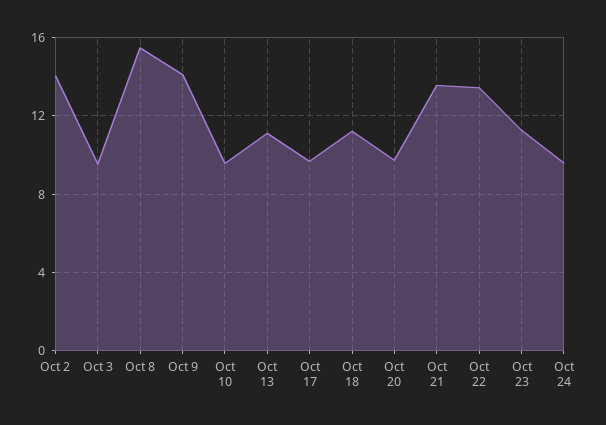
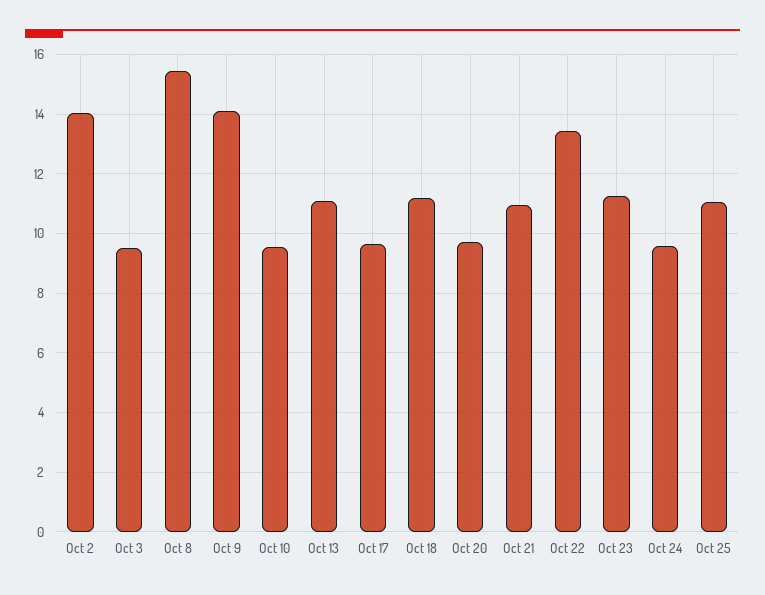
Oct 21: 13.5 -> 11
Oct 25: none -> 11

